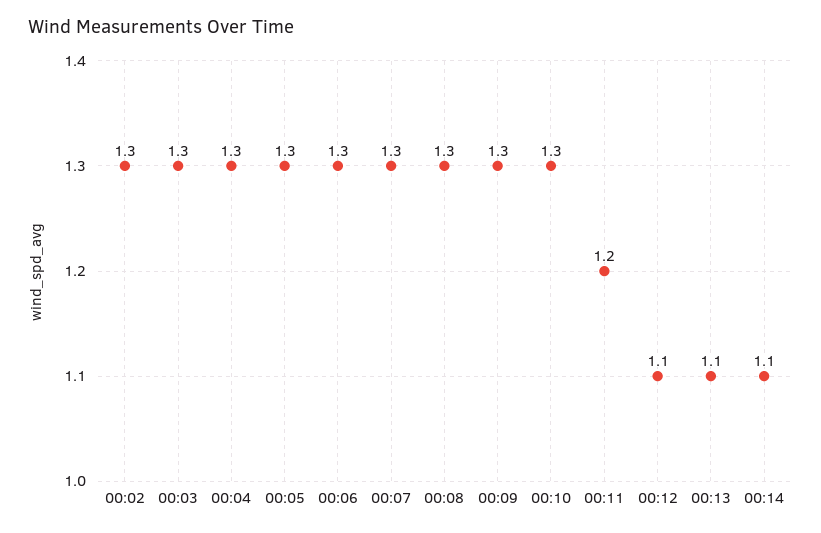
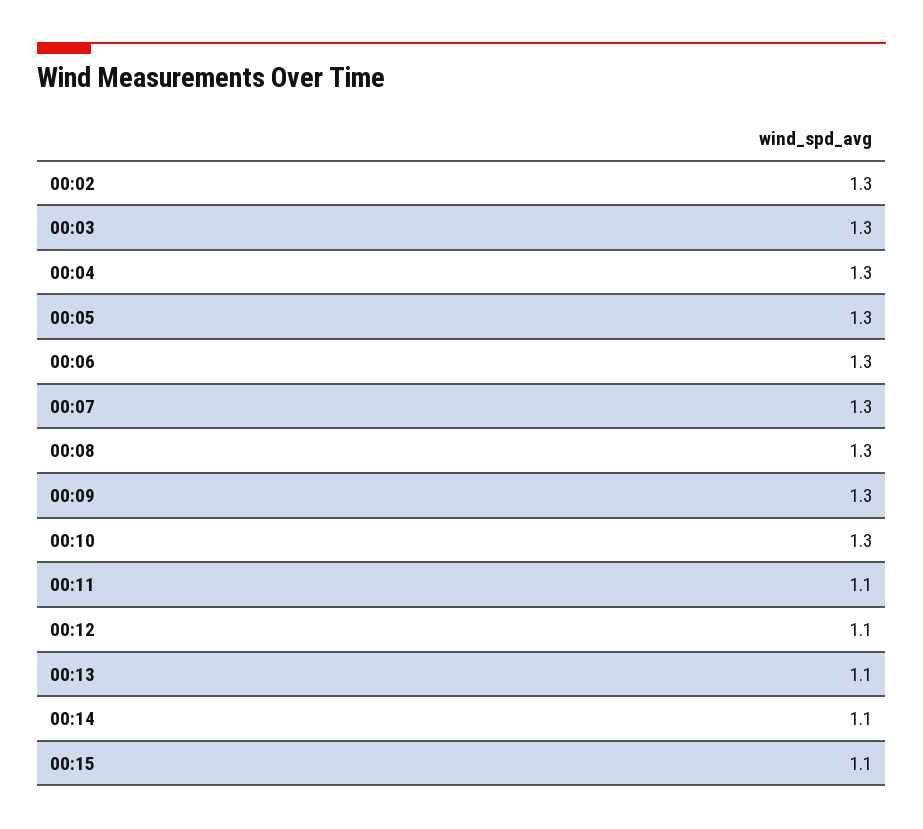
00:11: 1.2 -> 1.1
00:15: none -> 1.1

